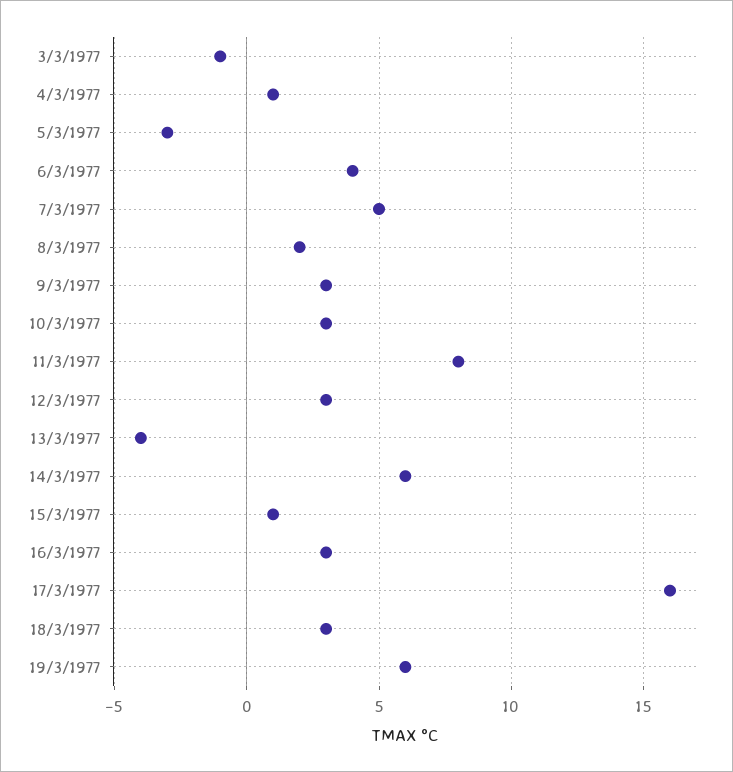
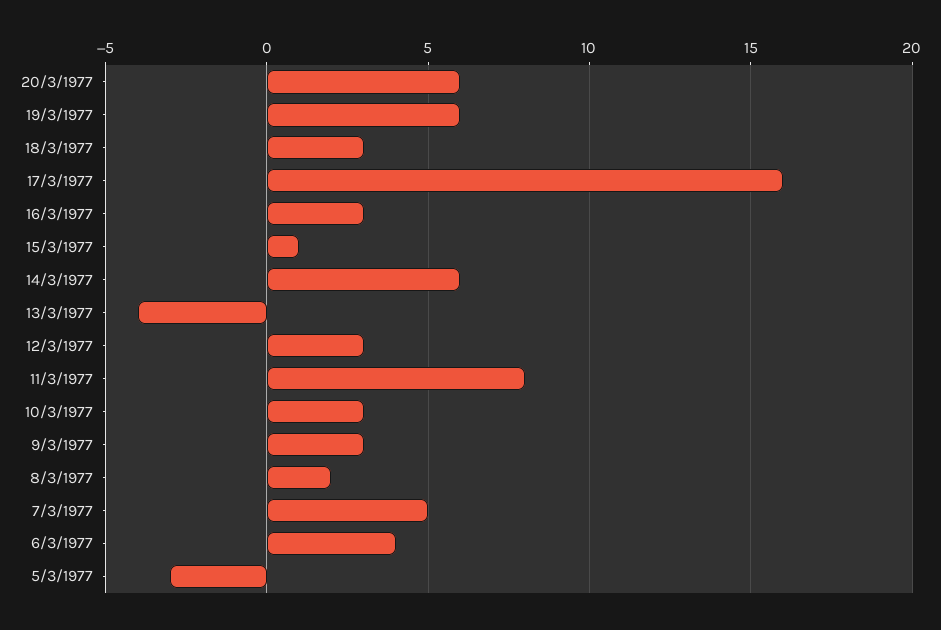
3/3/1977: -1 -> none
4/3/1977: 1 -> none
20/3/1977: none -> 6

